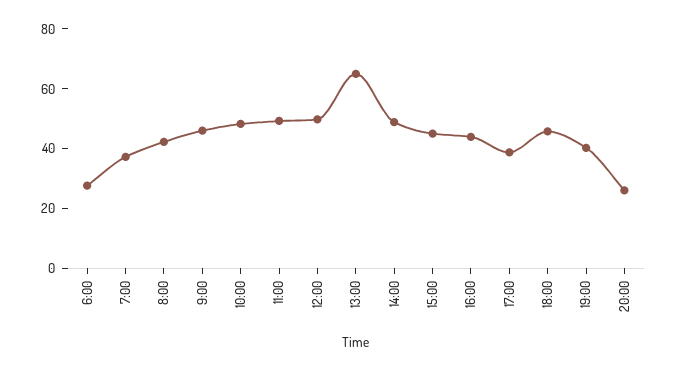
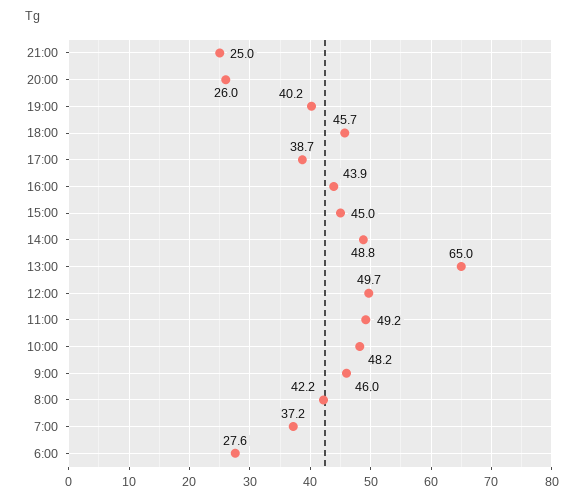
21:00: none -> 25

